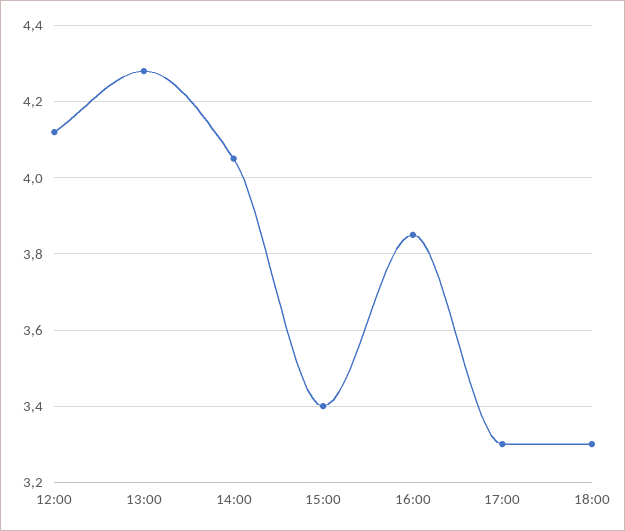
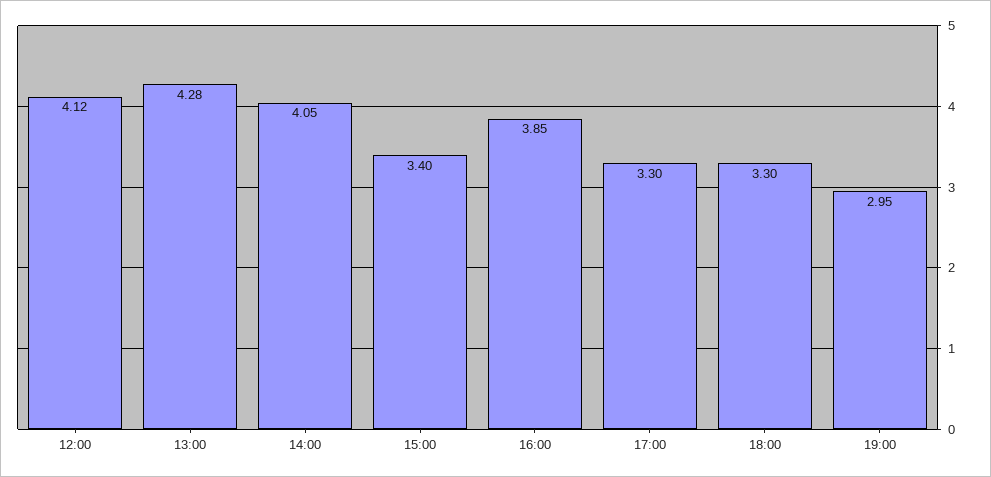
19:00: none -> 2.95

